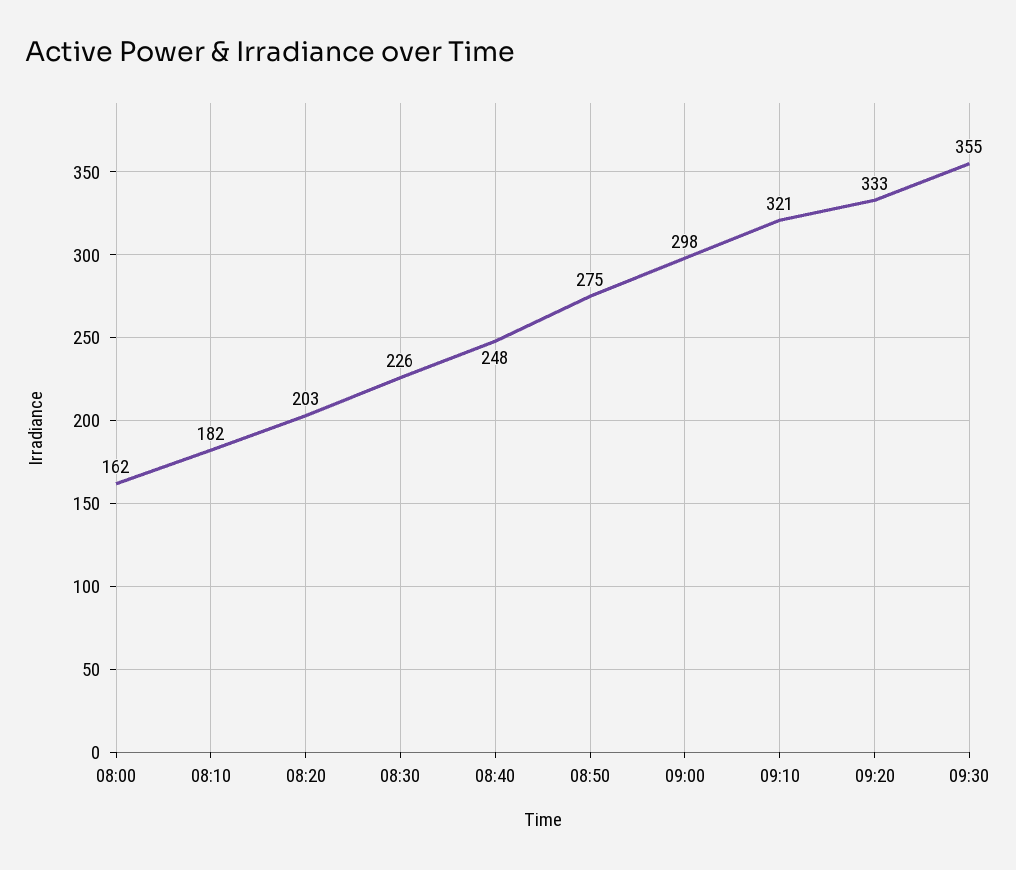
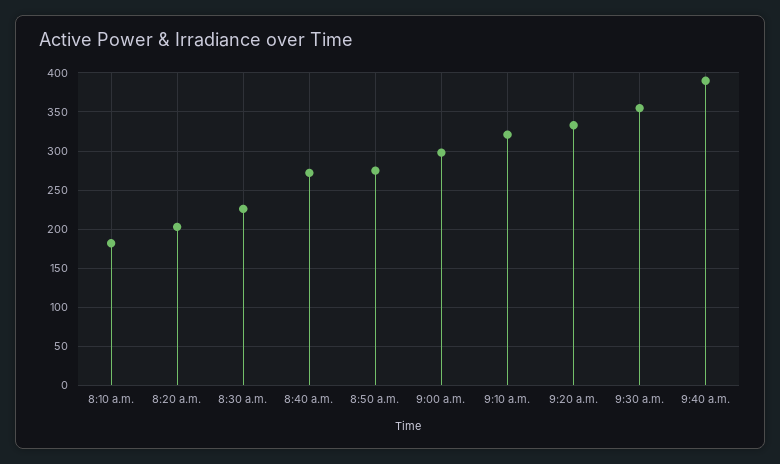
08:00: 162 -> none
08:40: 248 -> 270
9:40 a.m.: none -> 390

